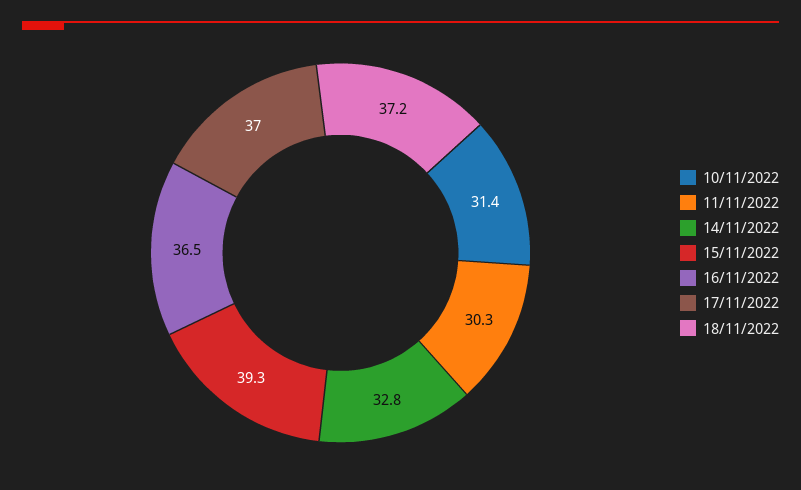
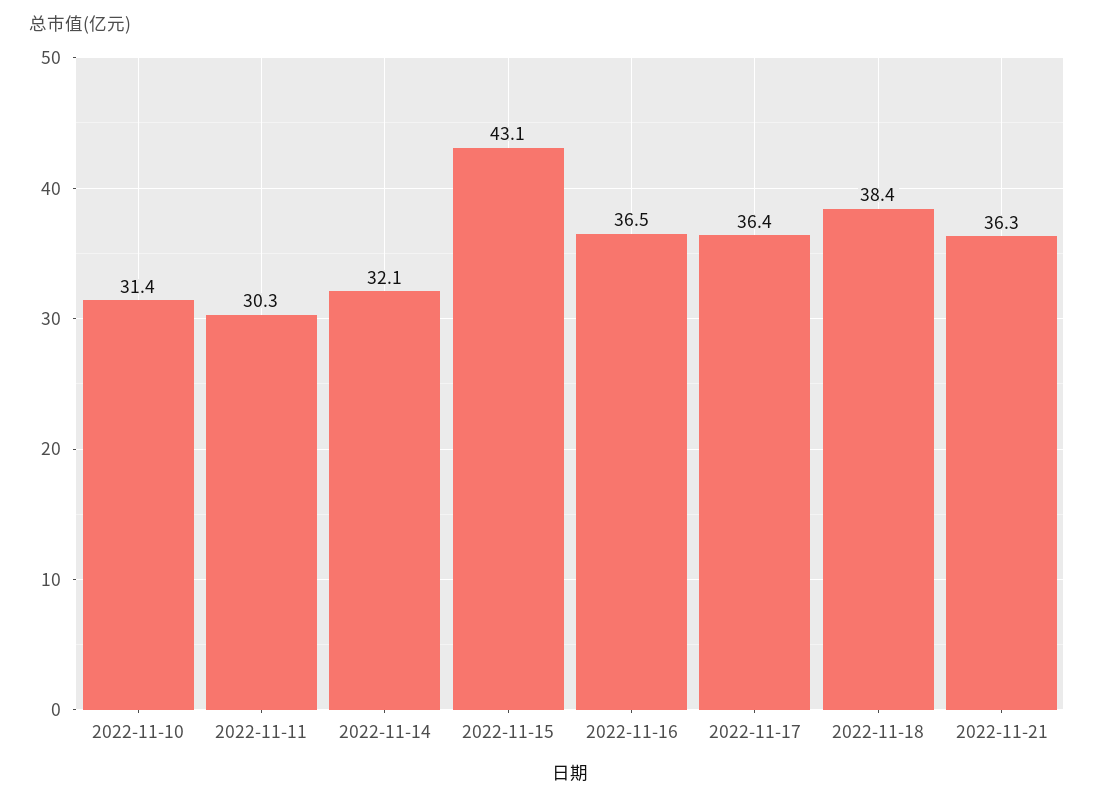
14/11/2022: 32.8 -> 32.1
15/11/2022: 39.3 -> 43.1
17/11/2022: 37 -> 36.4
18/11/2022: 37.2 -> 38.4
2022-11-21: none -> 36.3

